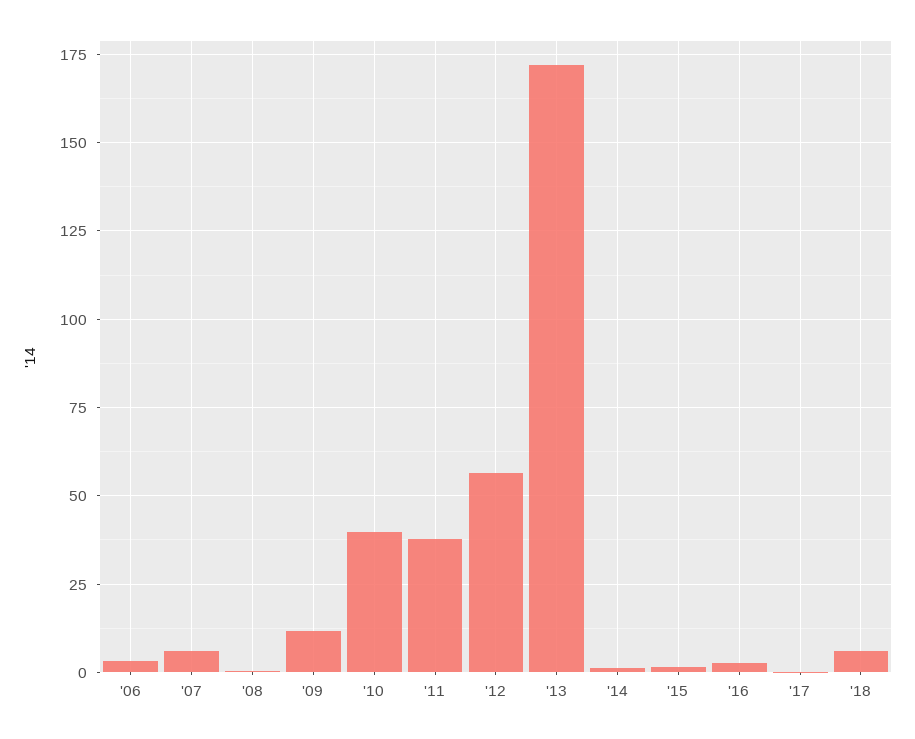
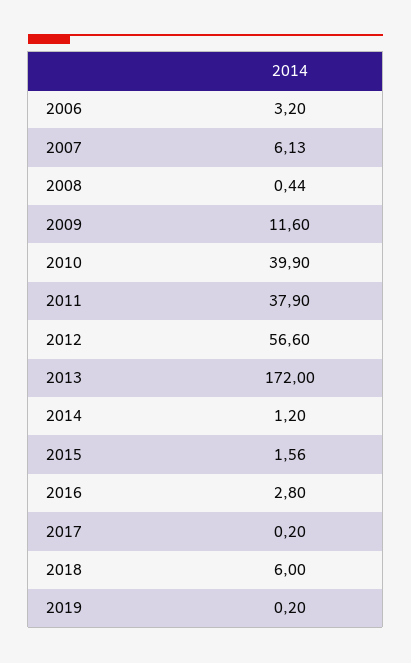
2019: none -> 0.2

